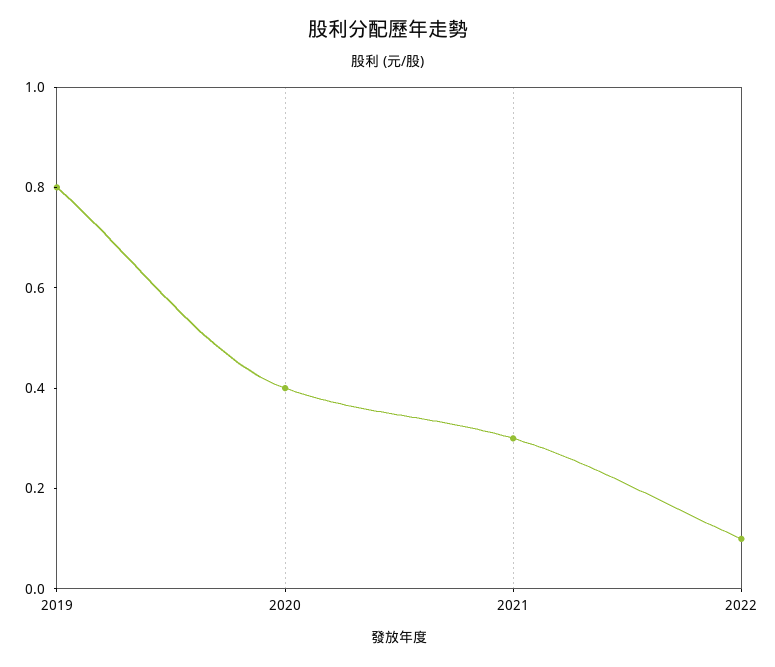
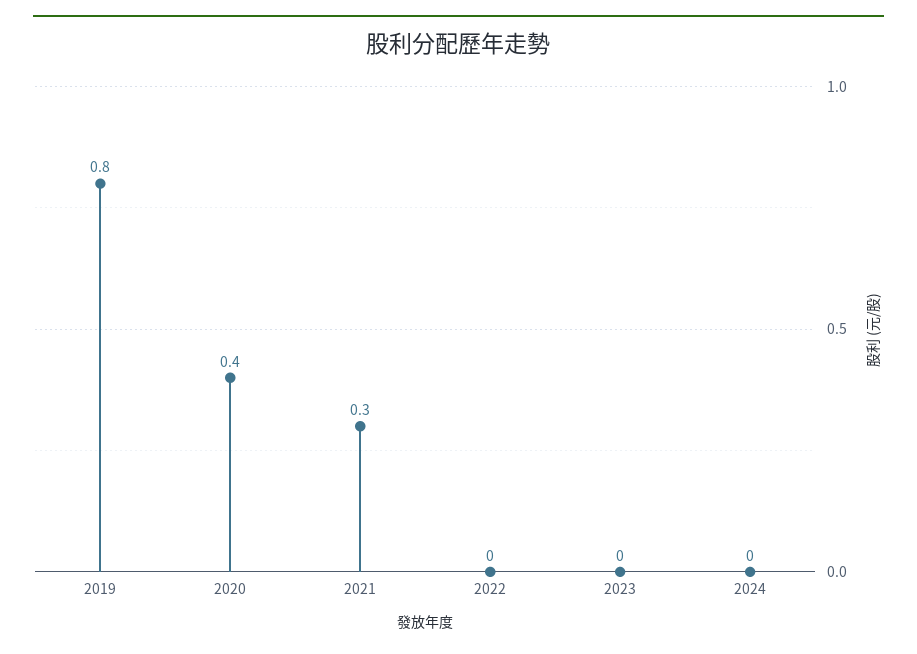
2022: 0.1 -> 0
2023: none -> 0
2024: none -> 0

